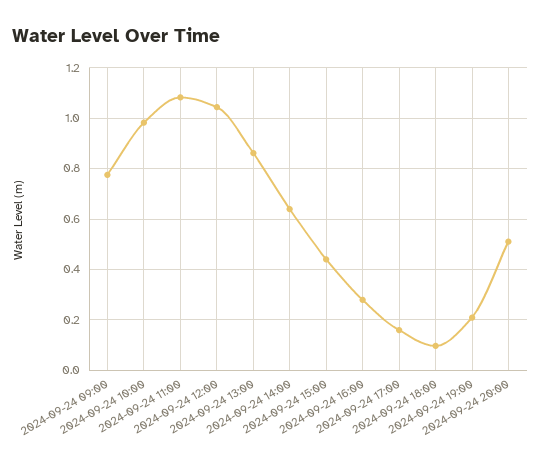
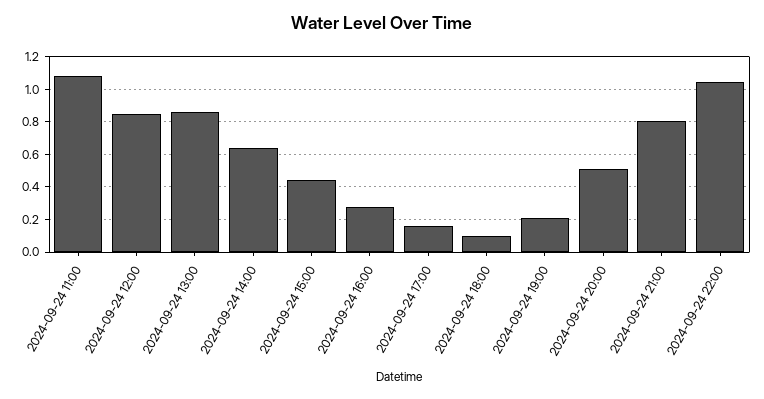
2024-09-24 09:00: 0.775 -> none
2024-09-24 10:00: 0.975 -> none
2024-09-24 12:00: 1.05 -> 0.85
2024-09-24 21:00: none -> 0.8
2024-09-24 22:00: none -> 1.05

